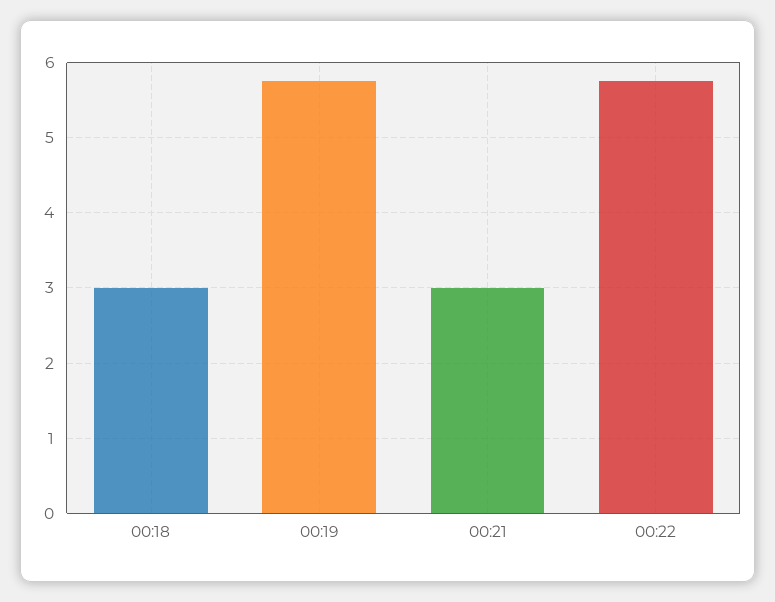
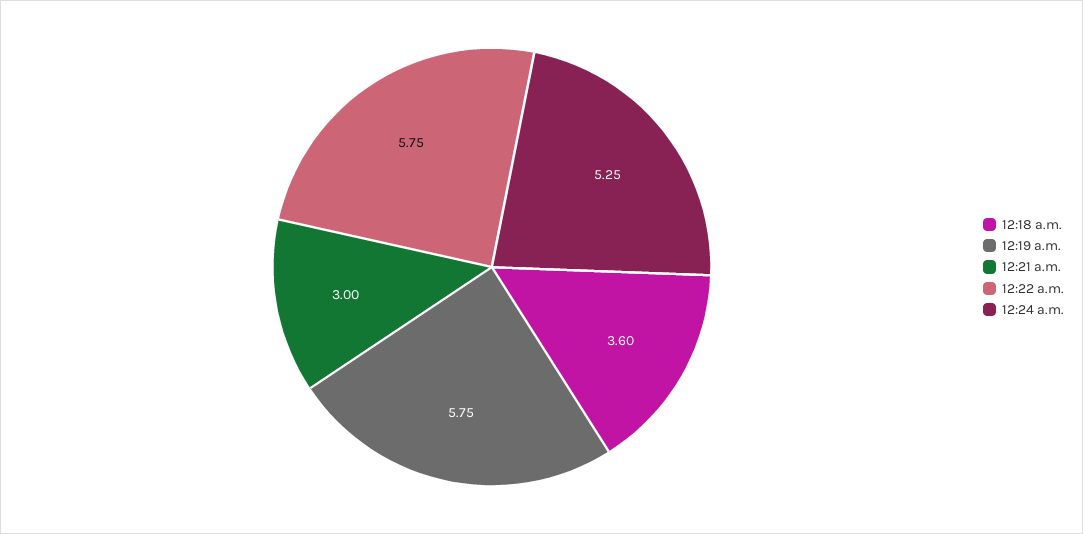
00:18: 3 -> 3.6
12:24 a.m.: none -> 5.25

